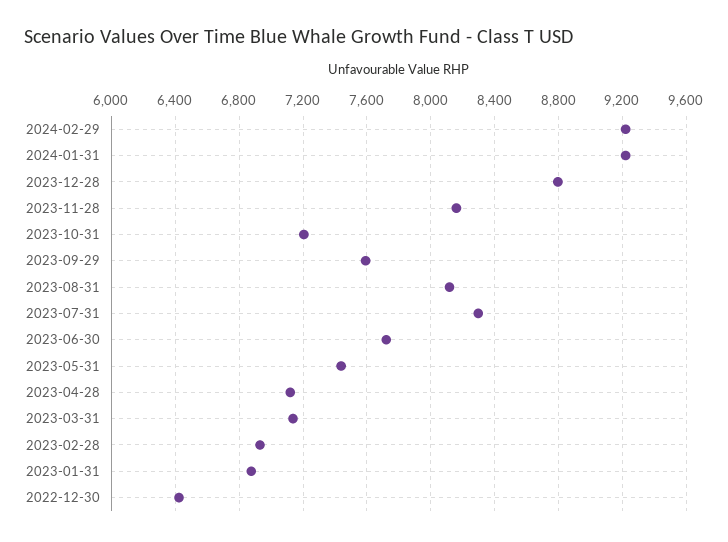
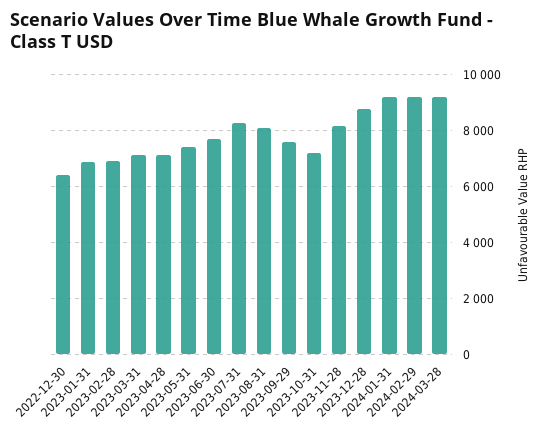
2024-03-28: none -> 9250

